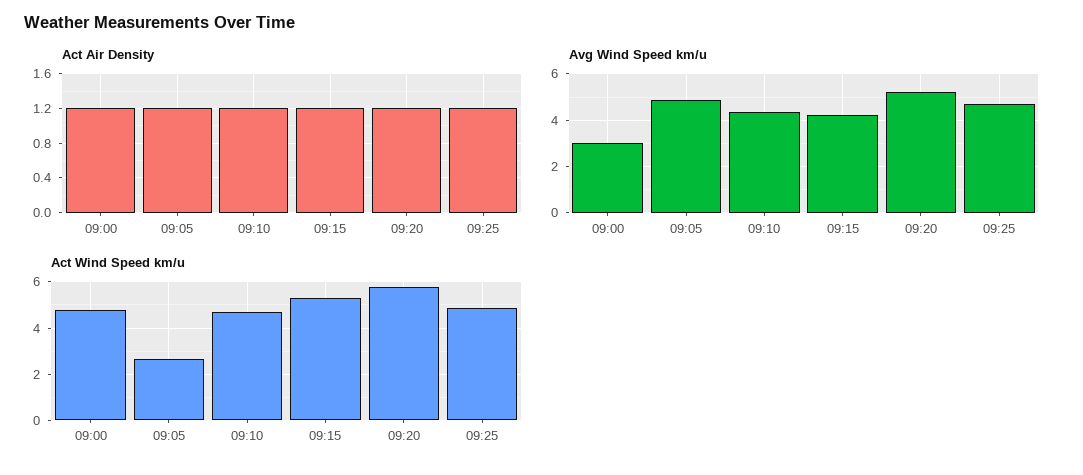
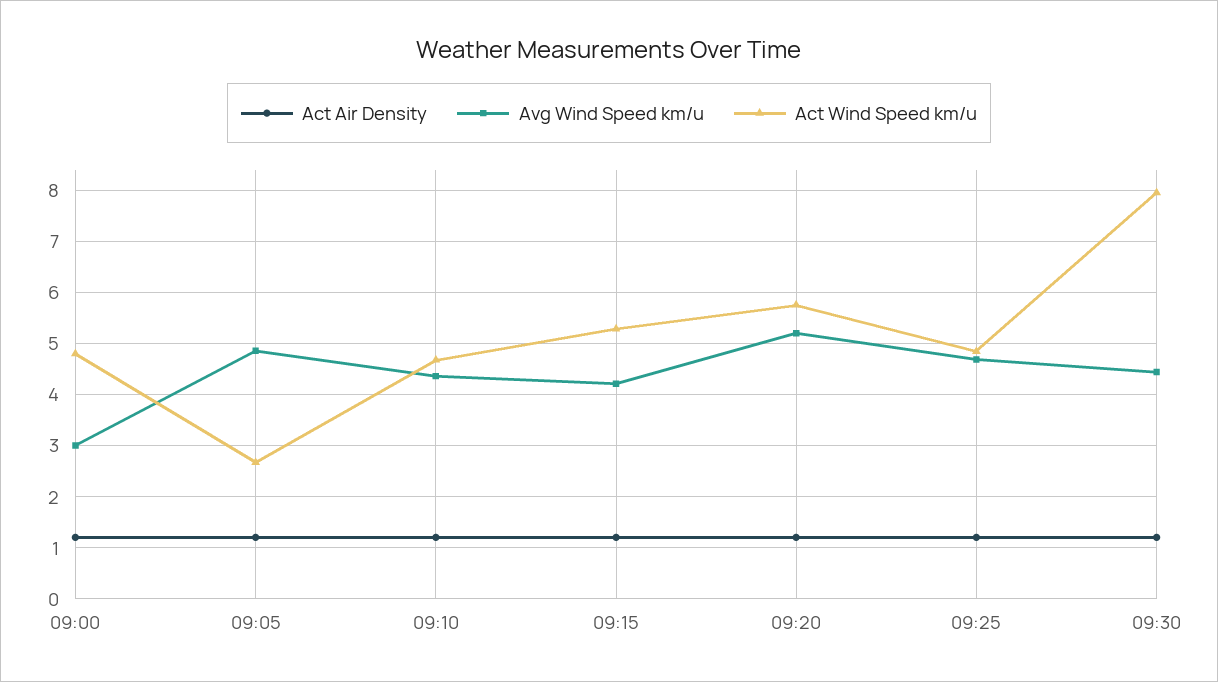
Act Air Density, 09:30: none -> 1.2
Avg Wind Speed km/u, 09:30: none -> 4.4
Act Wind Speed km/u, 09:30: none -> 8

